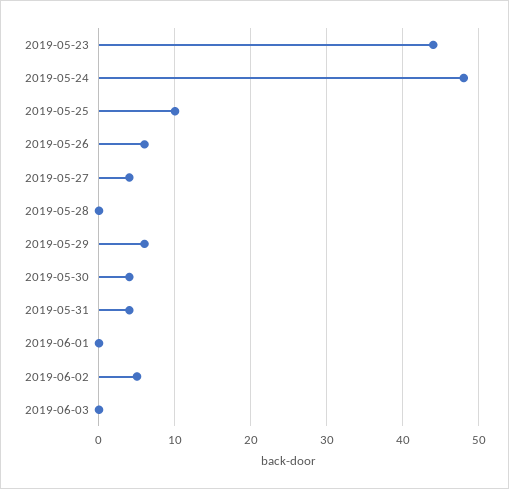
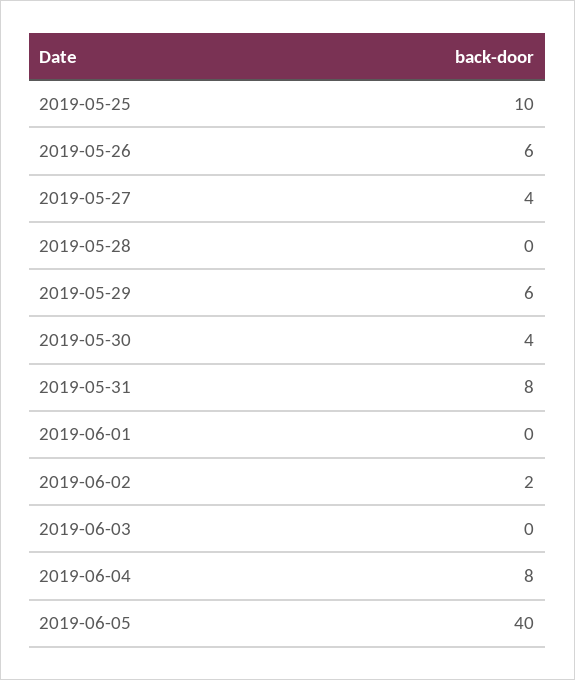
2019-05-23: 44 -> none
2019-05-24: 48 -> none
2019-05-31: 4 -> 8
2019-06-02: 5 -> 2
2019-06-04: none -> 8
2019-06-05: none -> 40

